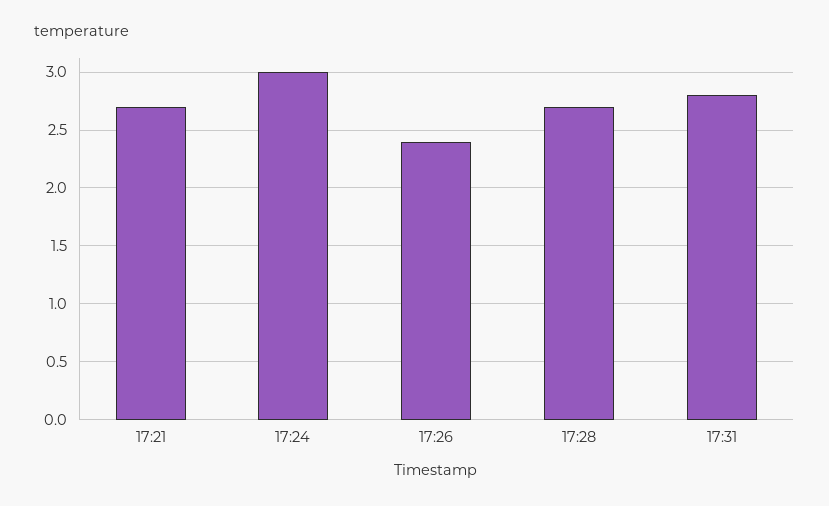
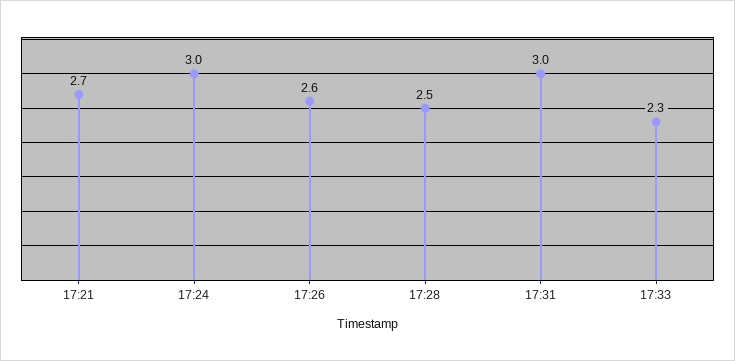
17:26: 2.4 -> 2.6
17:28: 2.7 -> 2.5
17:31: 2.8 -> 3
17:33: none -> 2.3

